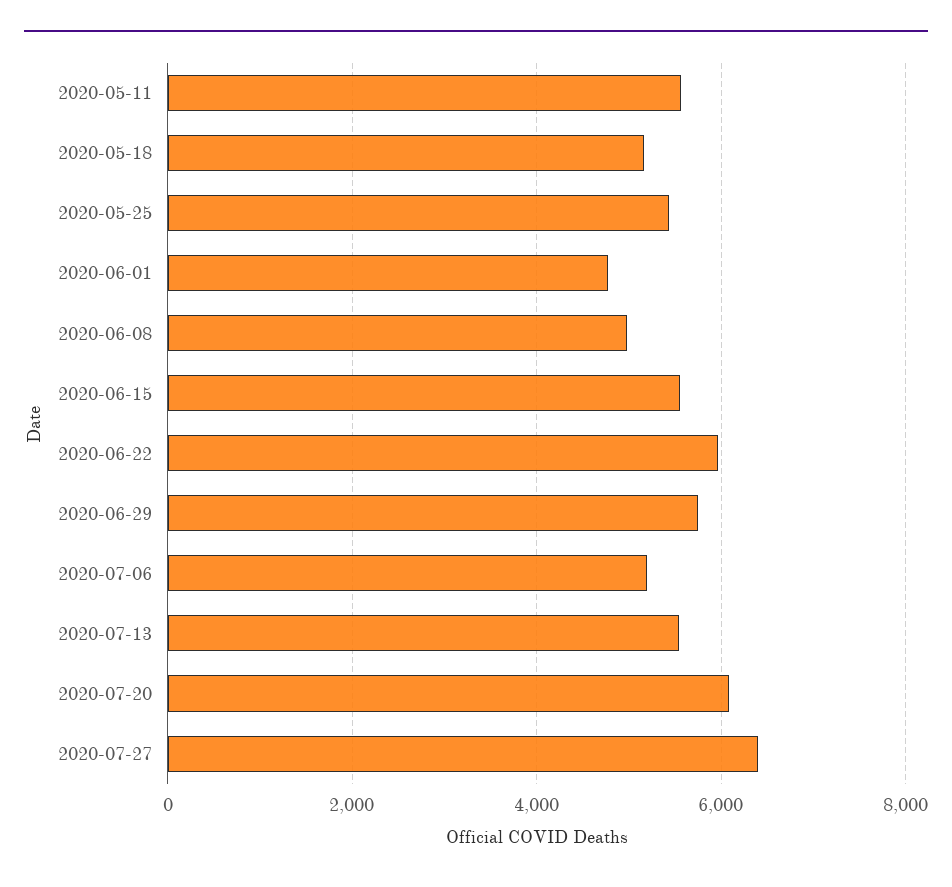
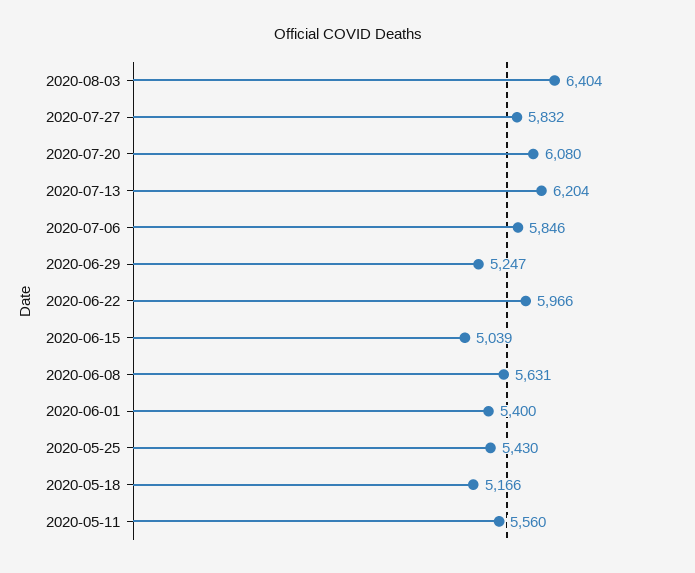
2020-06-01: 4800 -> 5400
2020-06-08: 5000 -> 5631
2020-06-15: 5600 -> 5039
2020-06-29: 5800 -> 5247
2020-07-06: 5200 -> 5846
2020-07-13: 5600 -> 6204
2020-07-27: 6400 -> 5832
2020-08-03: none -> 6404

